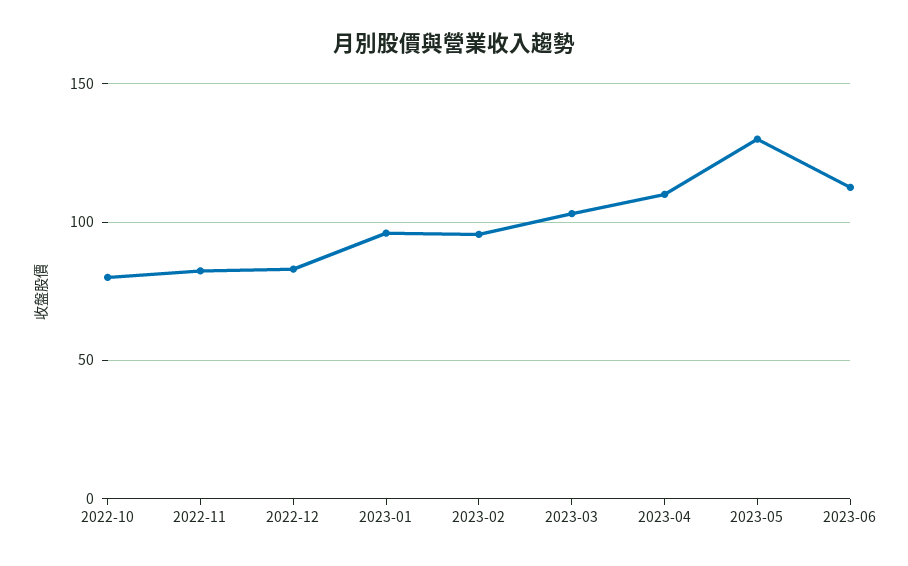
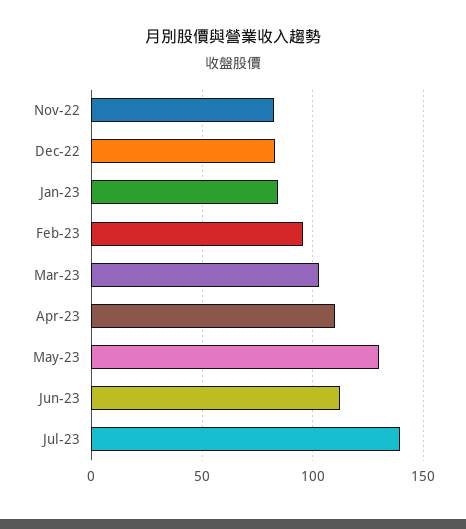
2022-10: 80 -> none
2023-01: 95 -> 85
Jul-23: none -> 140

